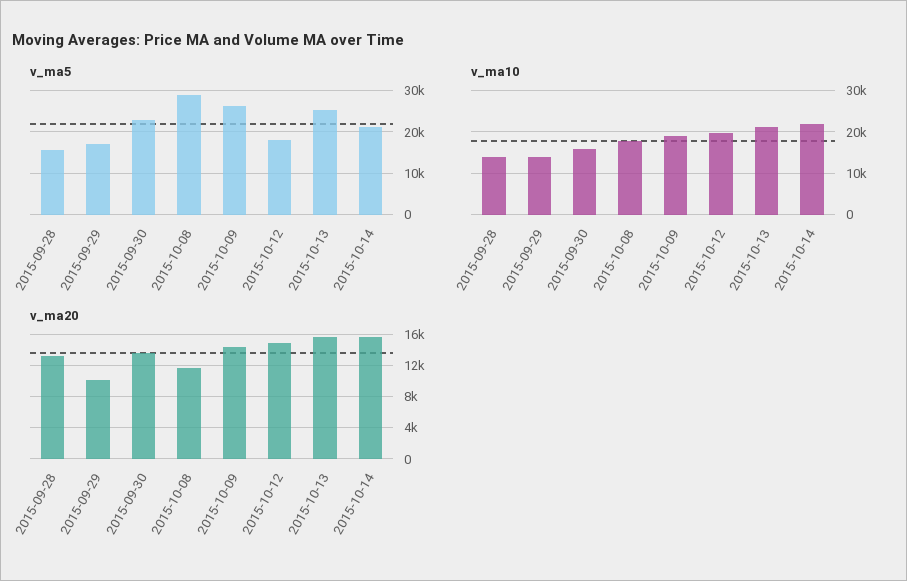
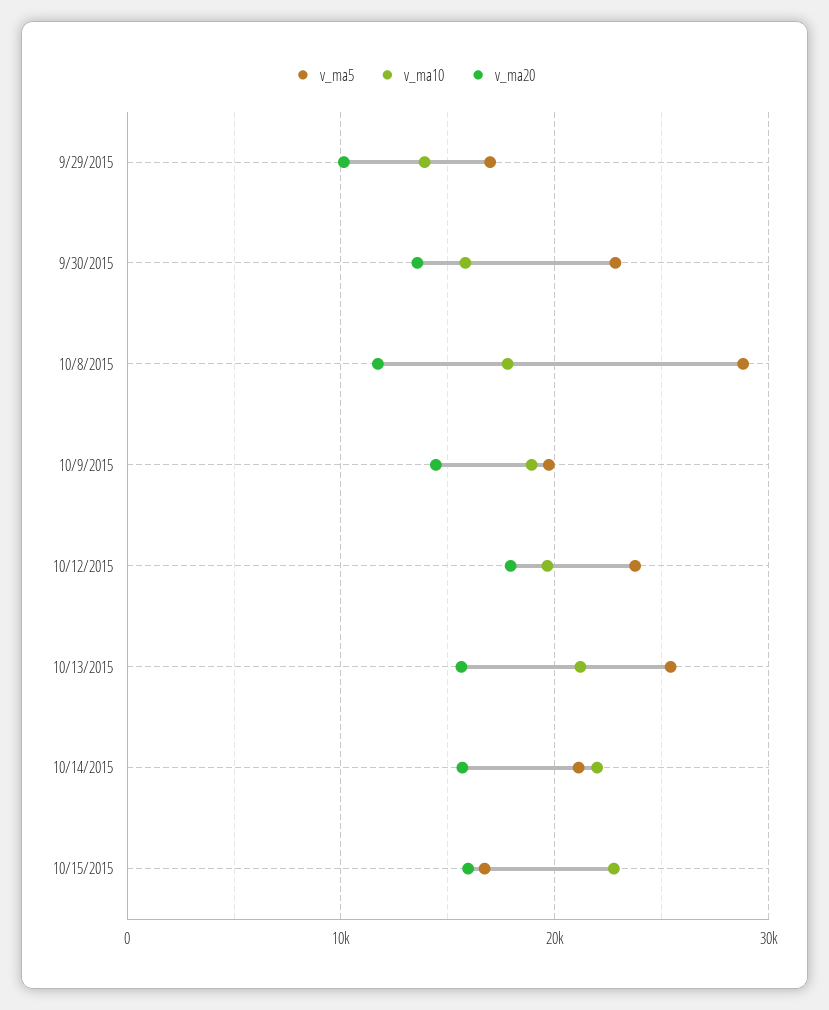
v_ma5, 2015-09-28: 16000 -> none
v_ma5, 2015-10-09: 26000 -> 20000
v_ma5, 2015-10-12: 18000 -> 24000
v_ma10, 2015-09-28: 14000 -> none
v_ma20, 2015-09-28: 13000 -> none
v_ma20, 2015-10-12: 15000 -> 18000
v_ma5, 10/15/2015: none -> 17000
v_ma10, 10/15/2015: none -> 23000
v_ma20, 10/15/2015: none -> 16000

